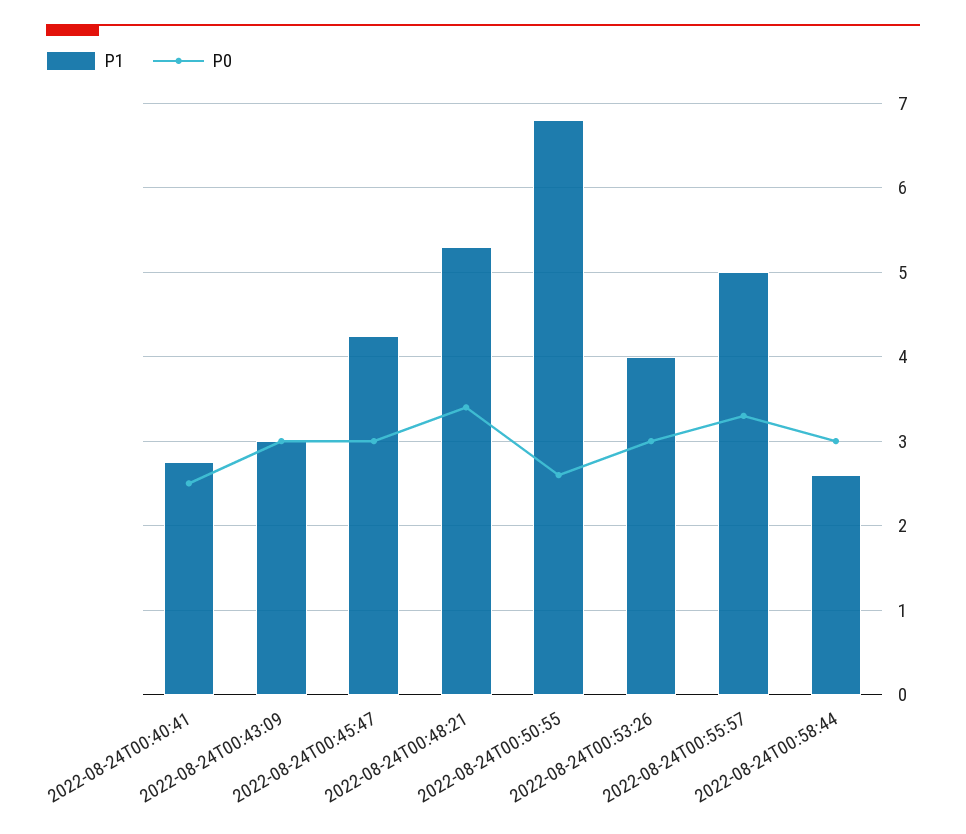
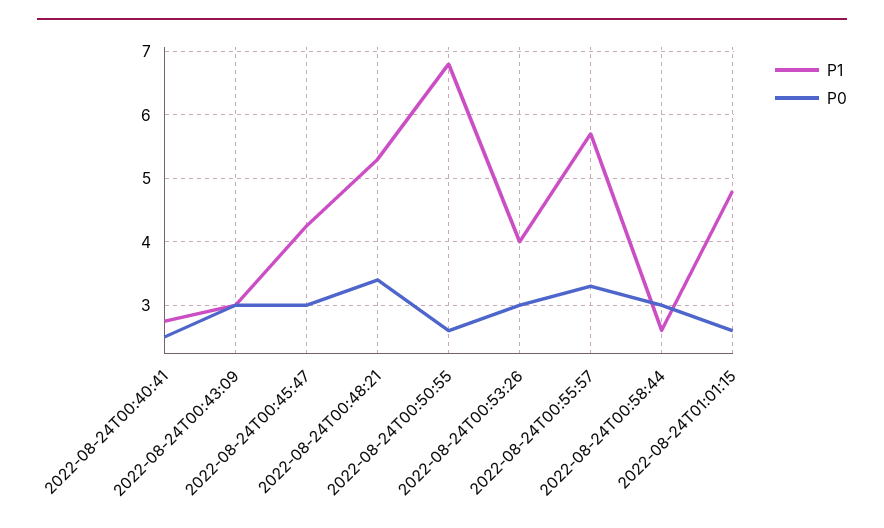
P1, 2022-08-24T00:55:57: 5 -> 5.7
P1, 2022-08-24T01:01:15: none -> 4.8
P0, 2022-08-24T01:01:15: none -> 2.6

